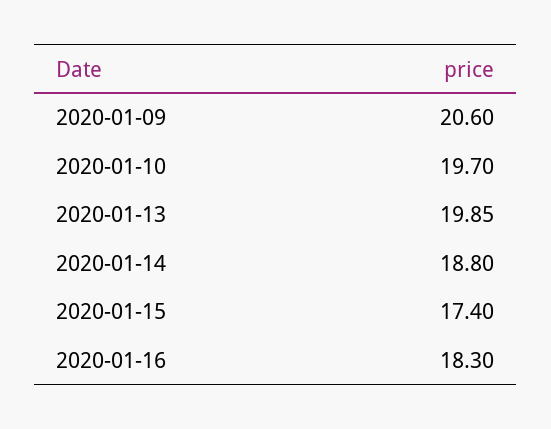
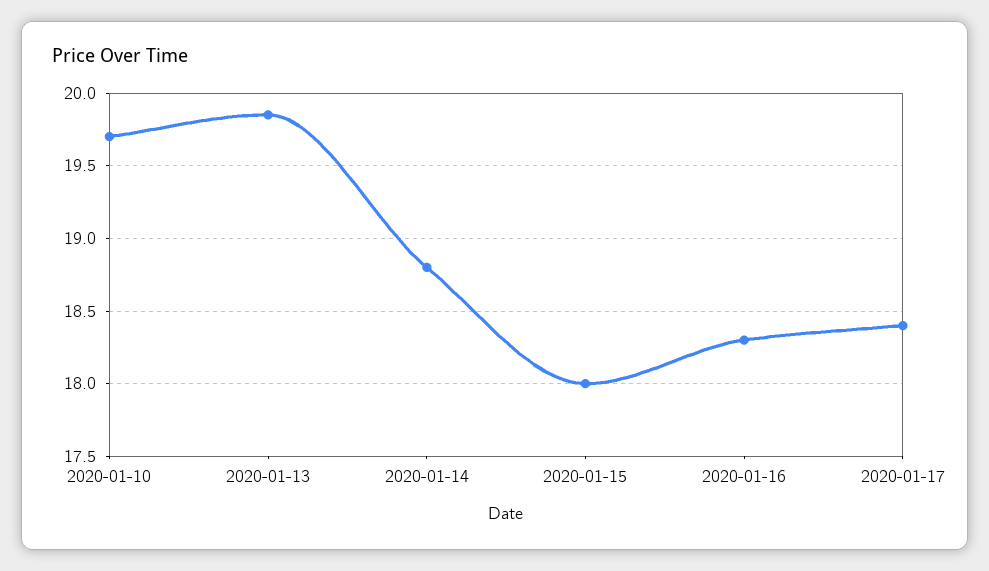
2020-01-09: 20.6 -> none
2020-01-15: 17.4 -> 18
2020-01-17: none -> 18.4

